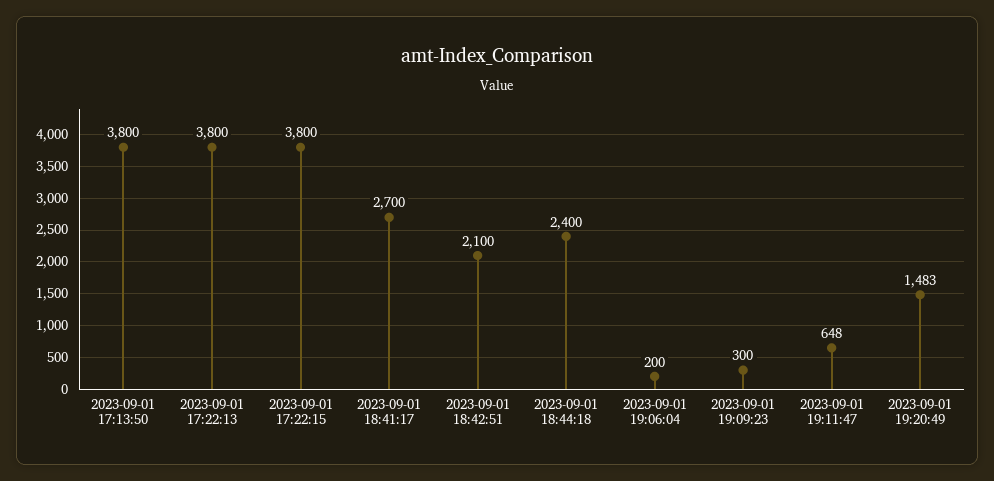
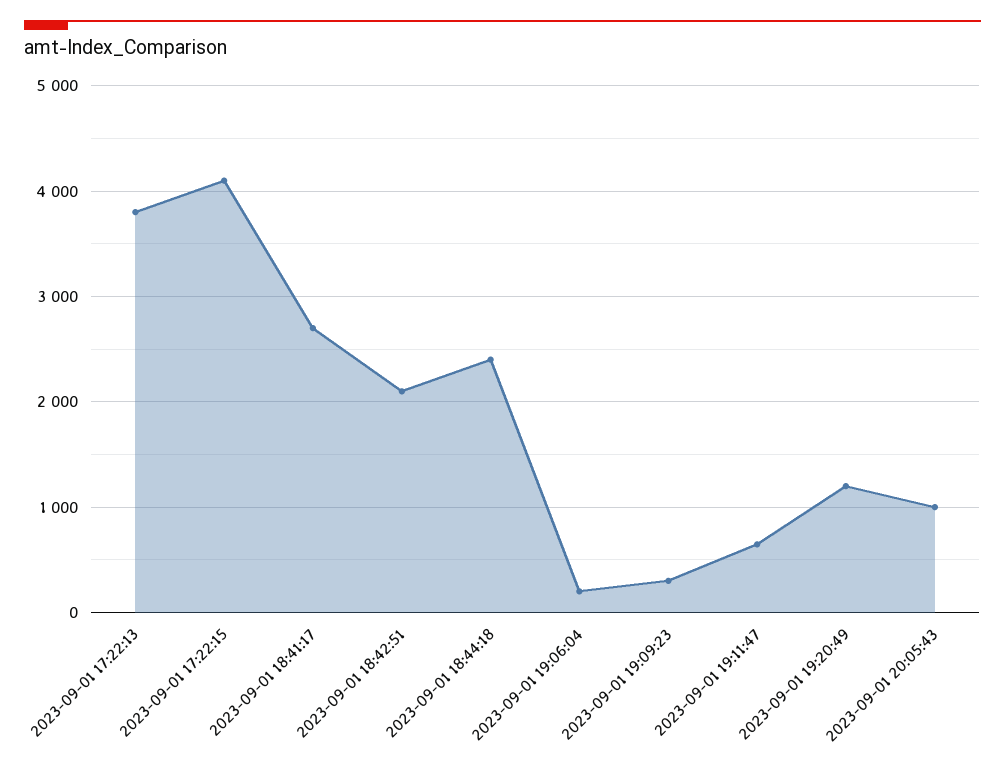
2023-09-01 17:13:50: 3800 -> none
2023-09-01 17:22:15: 3800 -> 4100
2023-09-01 19:20:49: 1483 -> 1200
2023-09-01 20:05:43: none -> 1000

